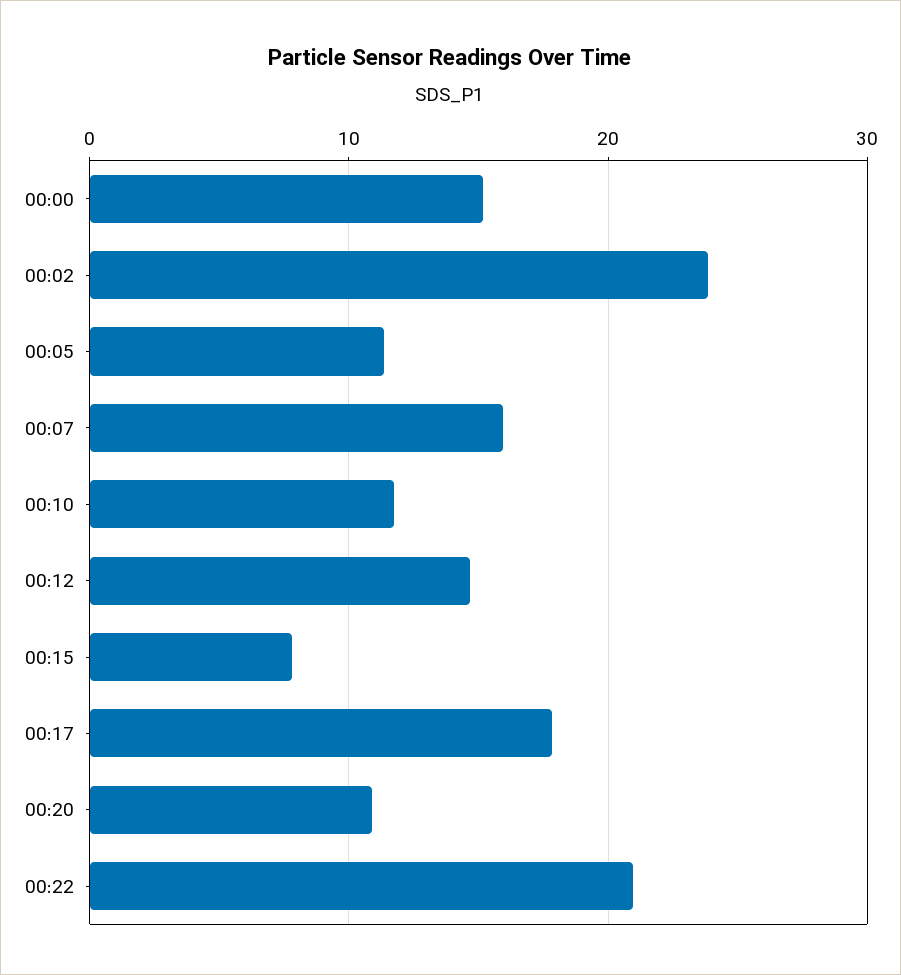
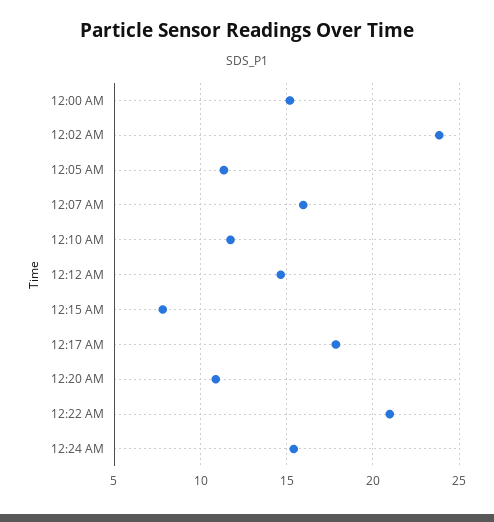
12:24 AM: none -> 15.5

